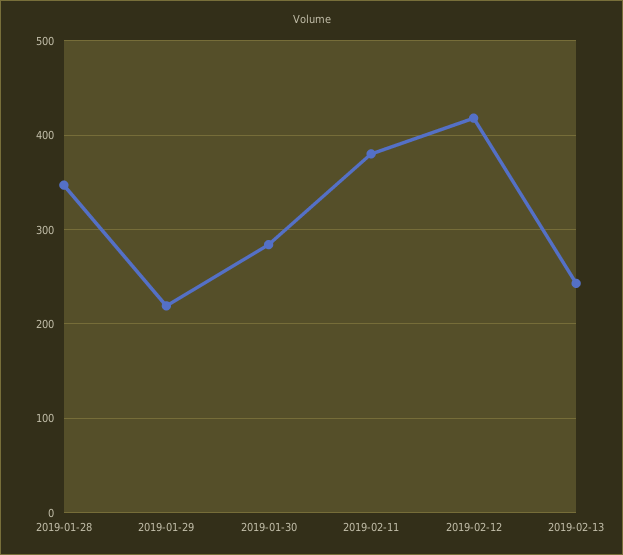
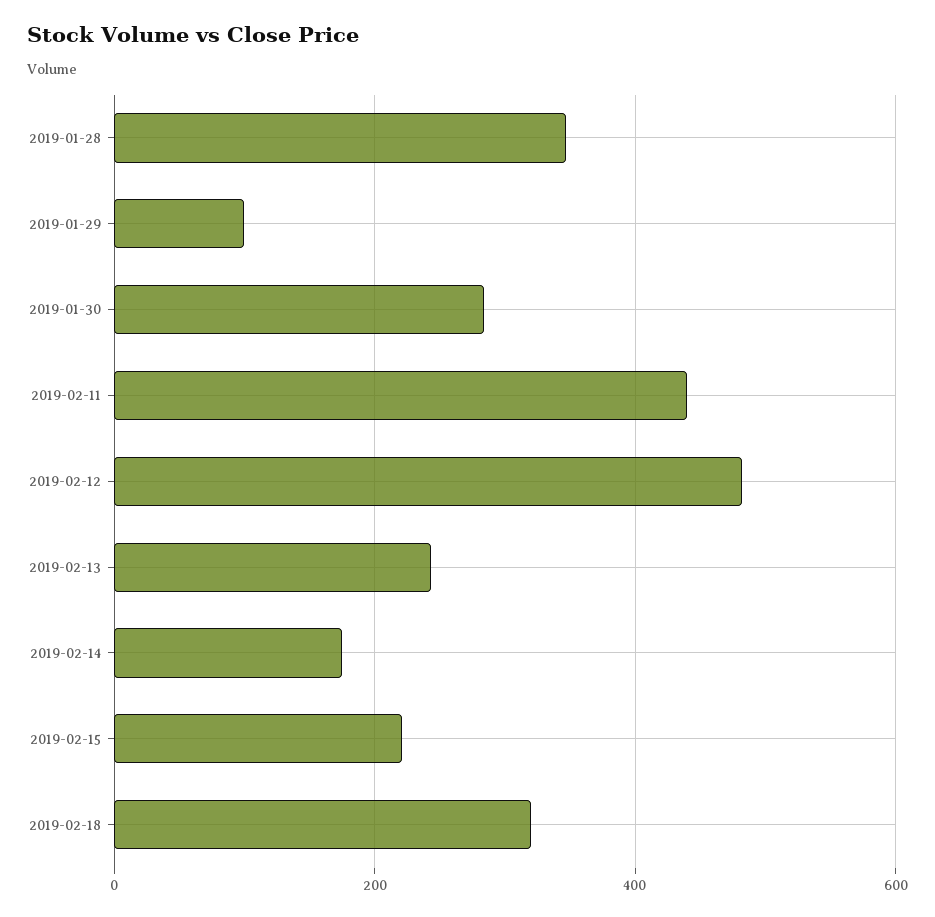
2019-01-29: 220 -> 100
2019-02-11: 380 -> 440
2019-02-12: 420 -> 480
2019-02-14: none -> 180
2019-02-15: none -> 220
2019-02-18: none -> 320

